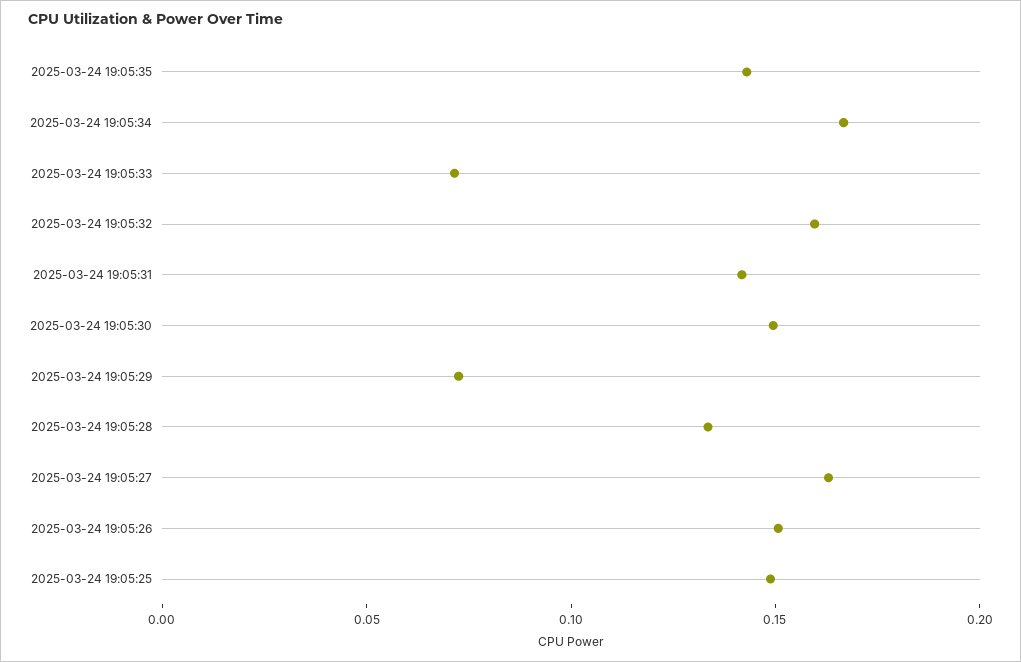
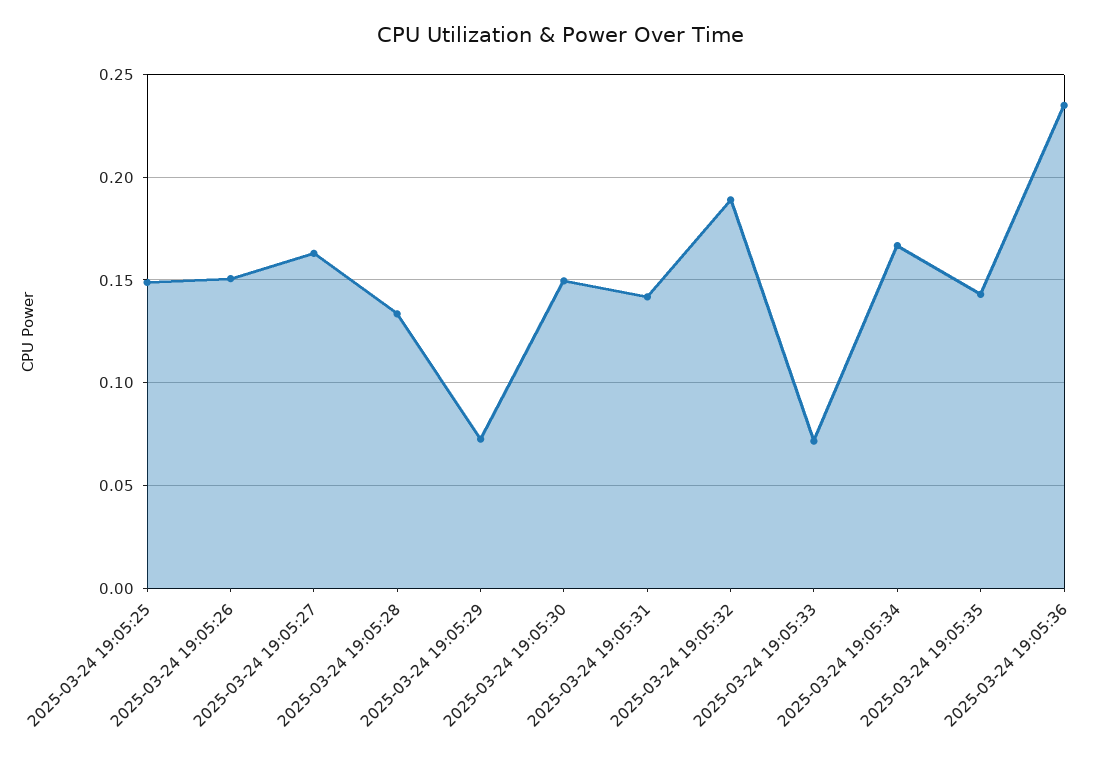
2025-03-24 19:05:32: 0.16 -> 0.19
2025-03-24 19:05:36: none -> 0.235

